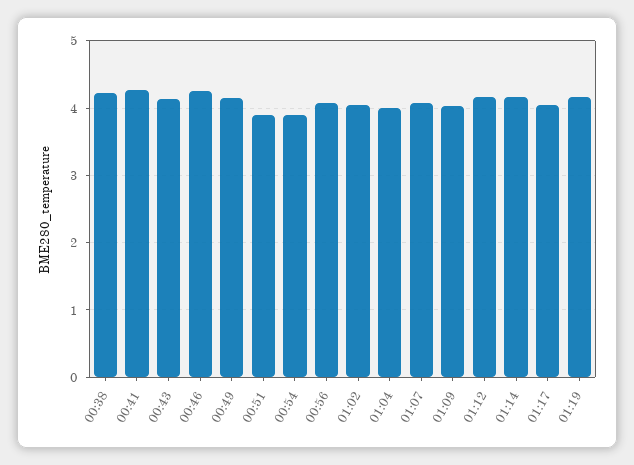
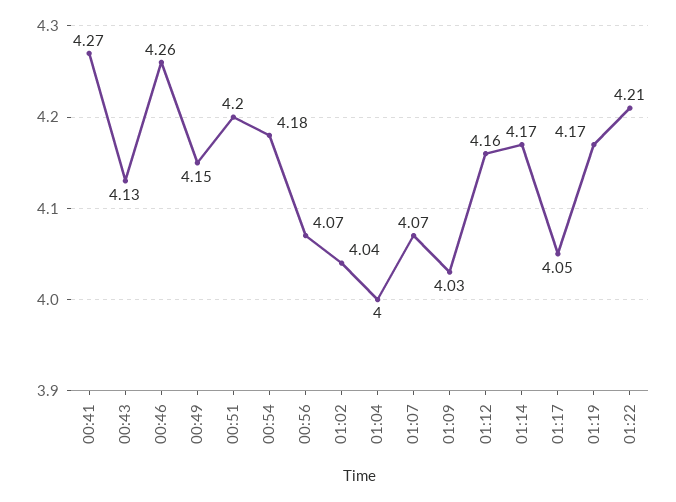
00:38: 4.2 -> none
00:51: 3.9 -> 4.2
00:54: 3.9 -> 4.18
01:22: none -> 4.21

